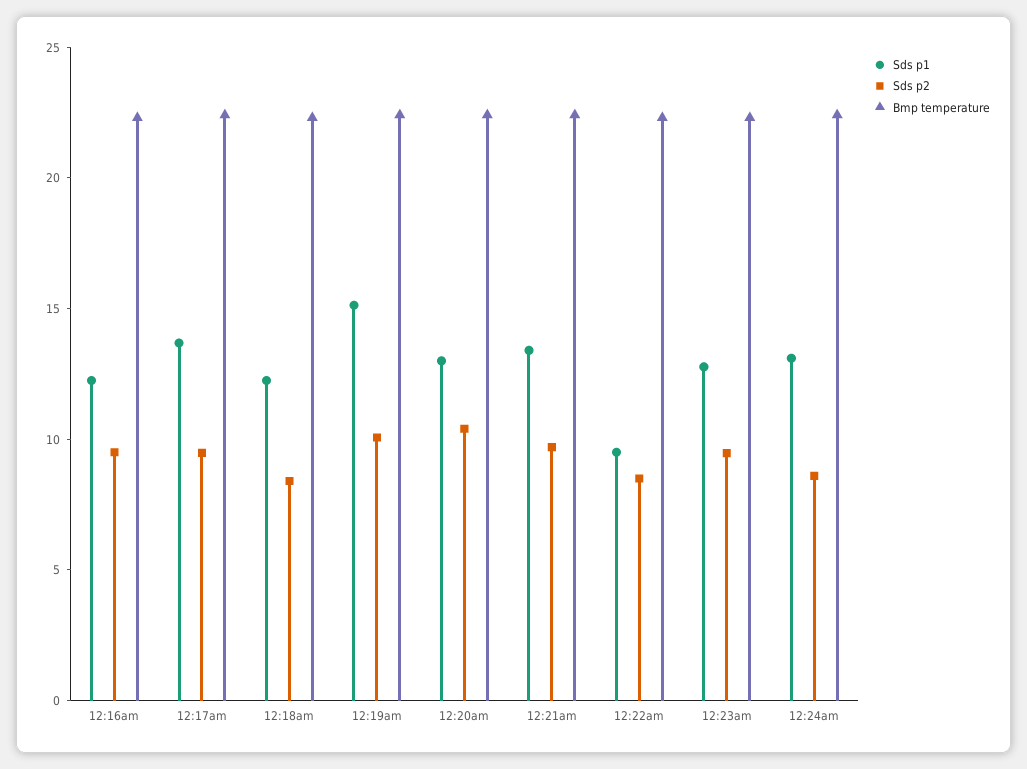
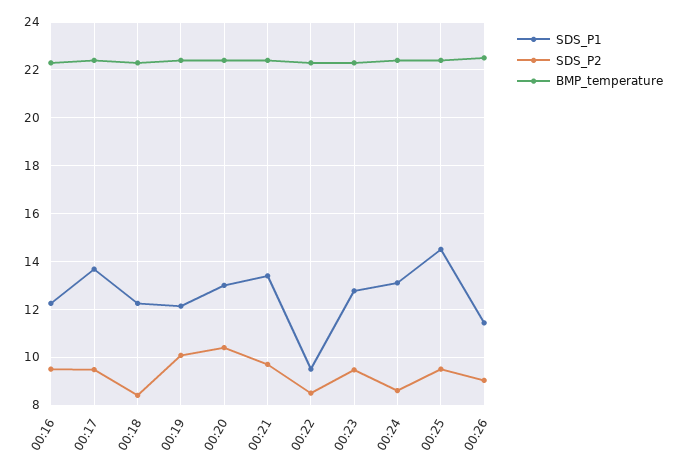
Sds p1, 12:19am: 15 -> 12
Sds p1, 00:25: none -> 14.5
Sds p2, 00:25: none -> 9.5
Bmp temperature, 00:25: none -> 22.5
Sds p1, 00:26: none -> 11.5
Sds p2, 00:26: none -> 9
Bmp temperature, 00:26: none -> 22.5

